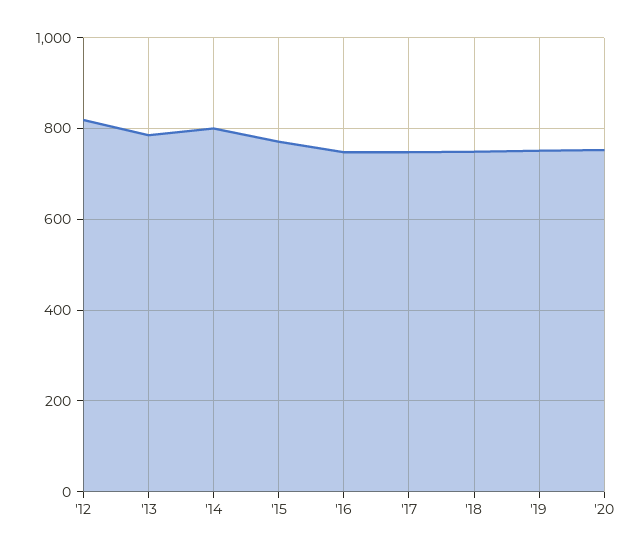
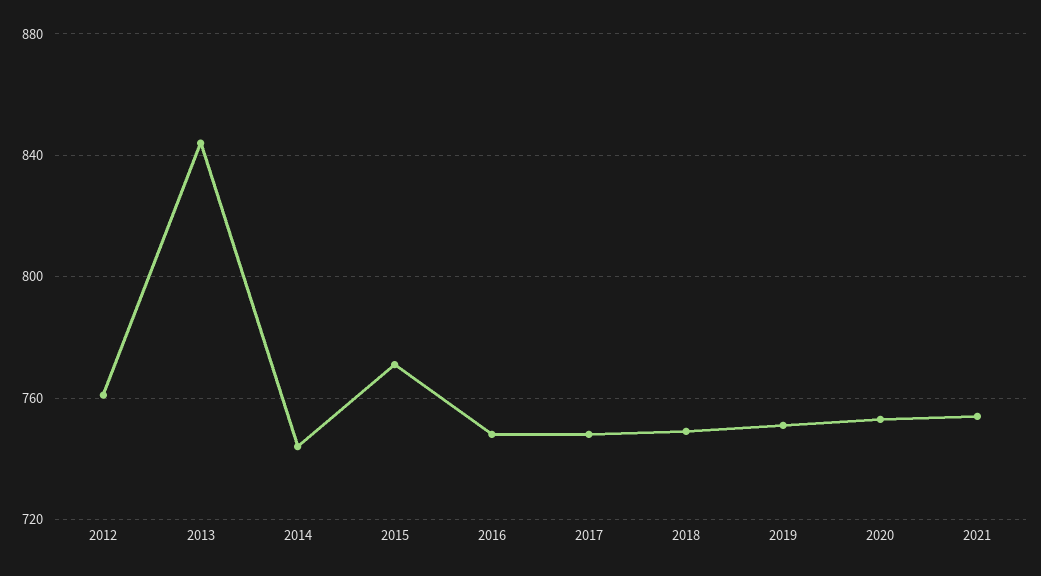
'12: 820 -> 760
'13: 780 -> 845
'14: 800 -> 745
2021: none -> 755

